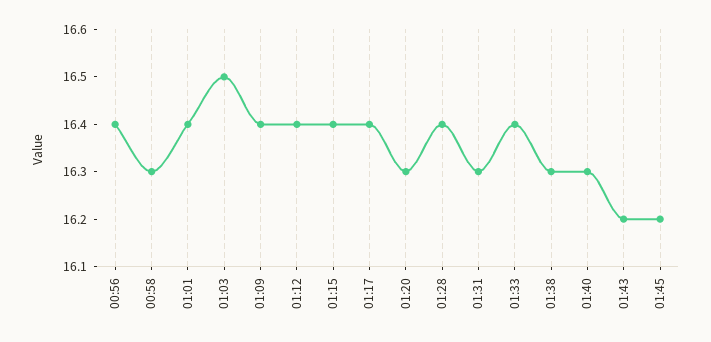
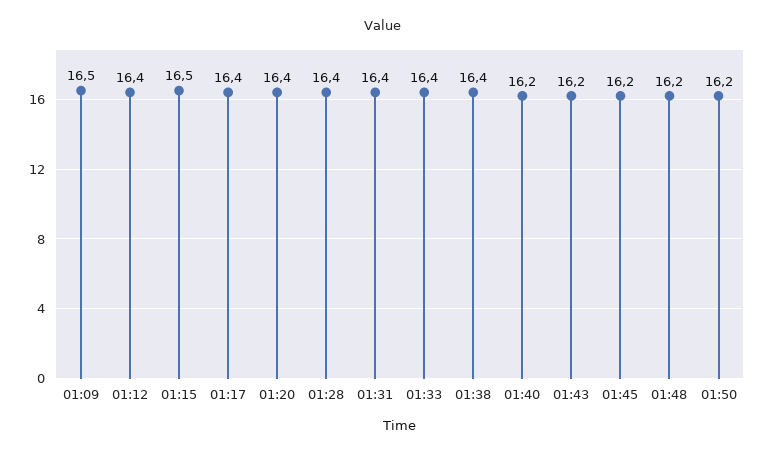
00:56: 16.4 -> none
00:58: 16.3 -> none
01:01: 16.4 -> none
01:03: 16.5 -> none
01:09: 16.4 -> 16.5
01:15: 16.4 -> 16.5
01:20: 16.3 -> 16.4
01:31: 16.3 -> 16.4
01:38: 16.3 -> 16.4
01:40: 16.3 -> 16.2
01:48: none -> 16.2
01:50: none -> 16.2

